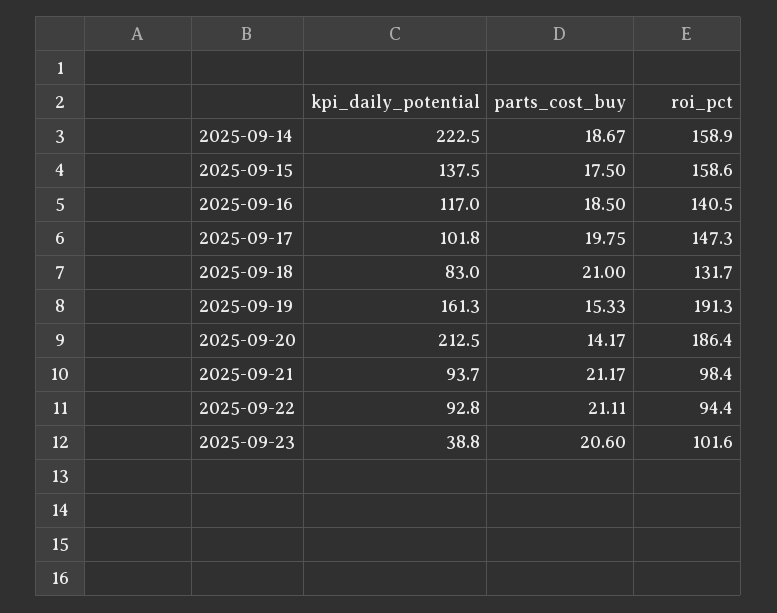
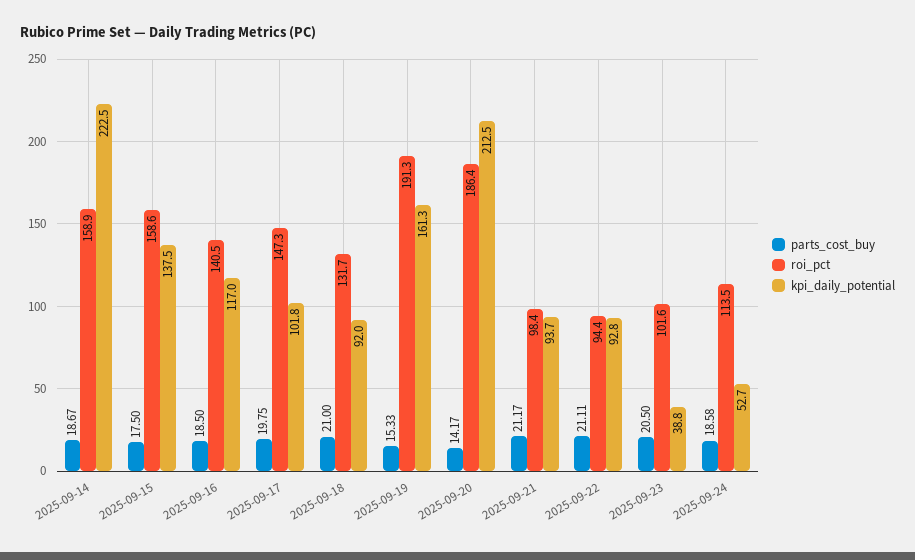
kpi_daily_potential, 2025-09-18: 83 -> 92
parts_cost_buy, 2025-09-23: 20.6 -> 20.5
parts_cost_buy, 2025-09-24: none -> 18.58
roi_pct, 2025-09-24: none -> 113.5
kpi_daily_potential, 2025-09-24: none -> 52.7

